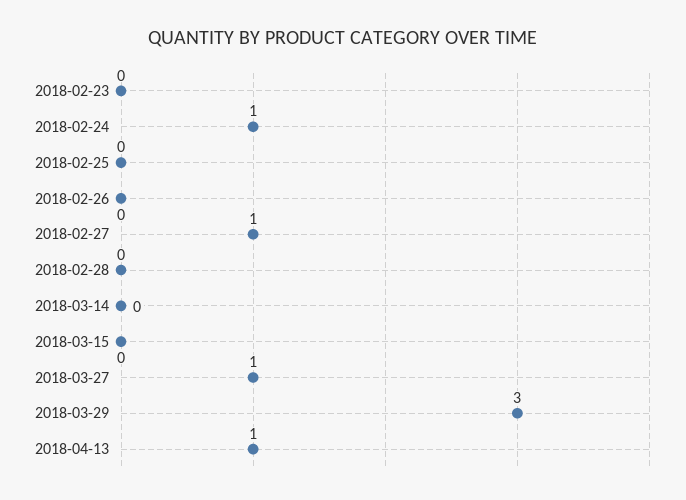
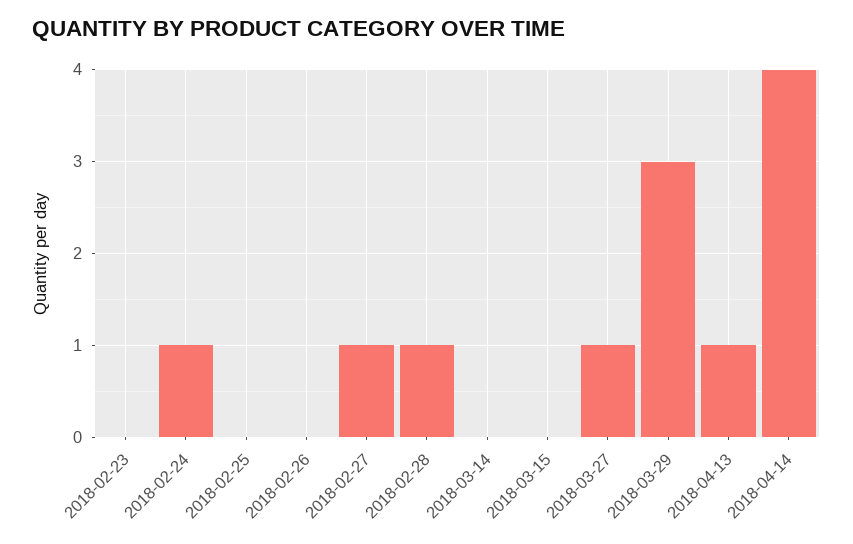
2018-02-28: 0 -> 1
2018-04-14: none -> 4

